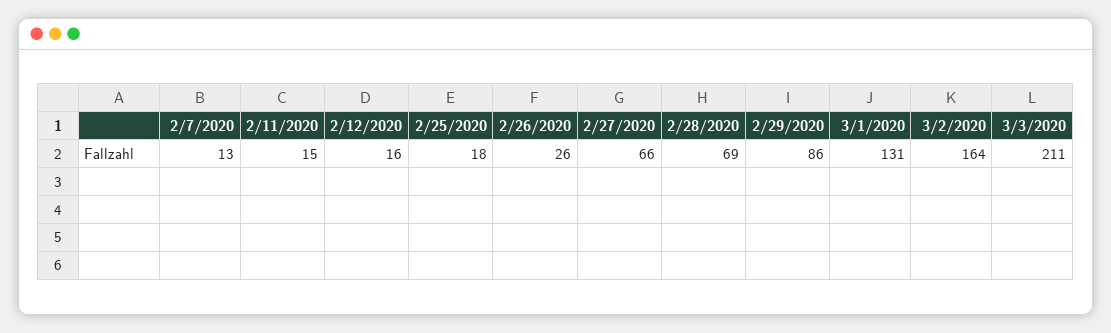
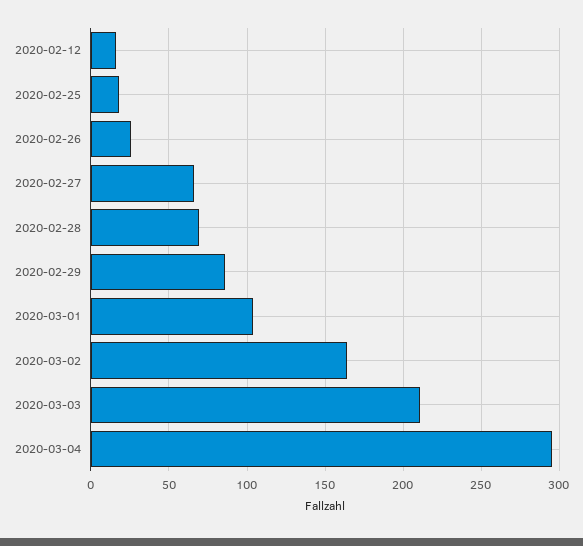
2/7/2020: 13 -> none
2/11/2020: 15 -> none
3/1/2020: 131 -> 105
2020-03-04: none -> 295

